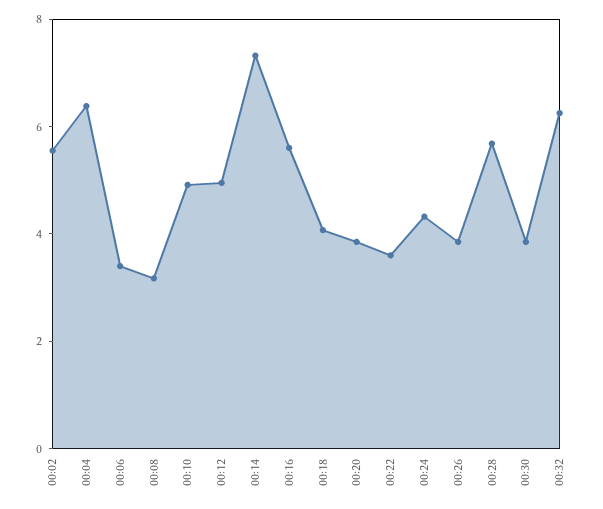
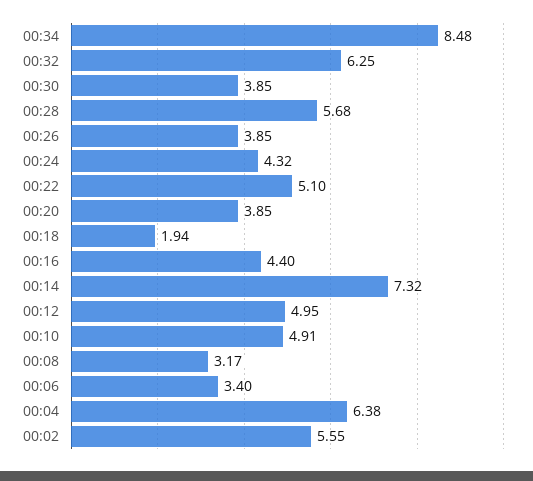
00:16: 5.5 -> 4.4
00:18: 4 -> 1.94
00:22: 3.5 -> 5.1
00:34: none -> 8.48

